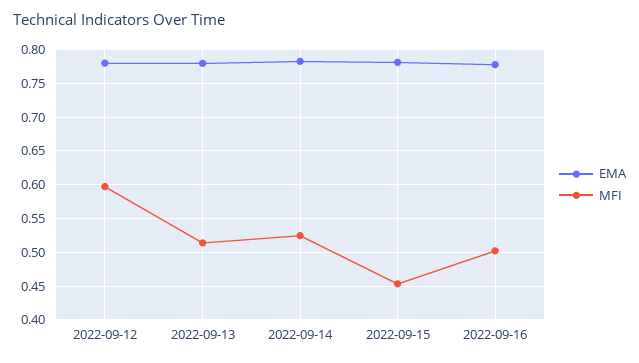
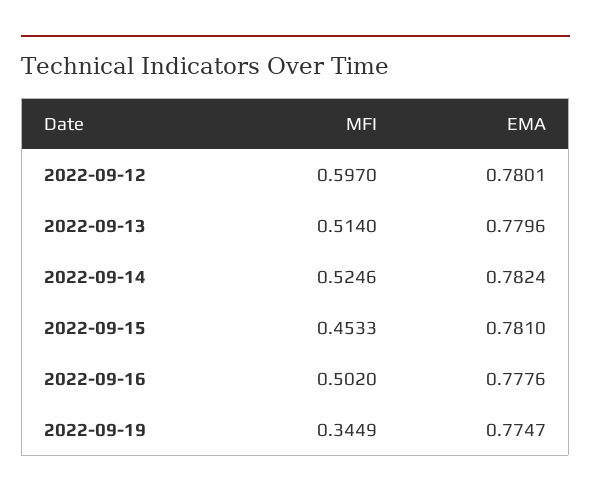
MFI, 2022-09-19: none -> 0.3449
EMA, 2022-09-19: none -> 0.7747

